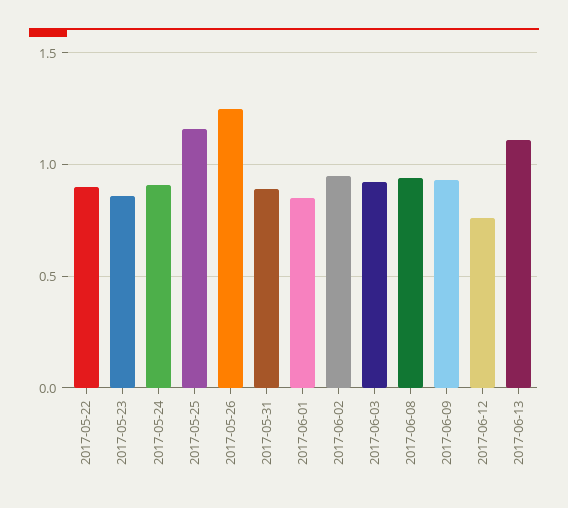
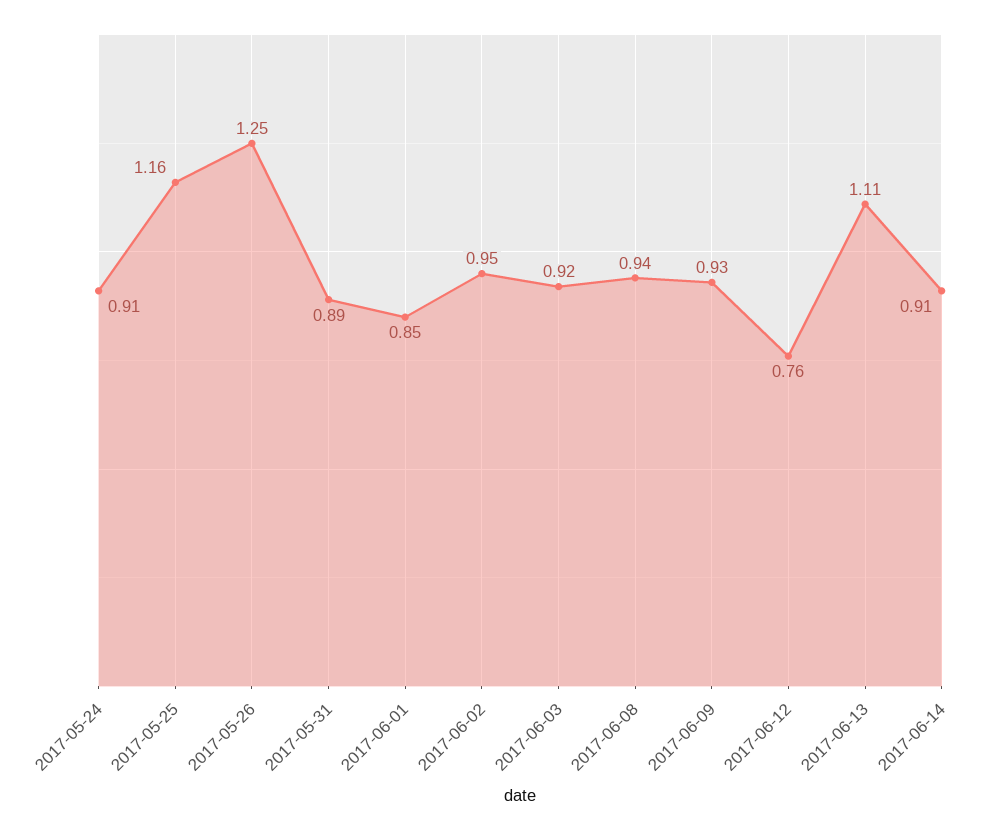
2017-05-22: 0.9 -> none
2017-05-23: 0.85 -> none
2017-06-14: none -> 0.91

